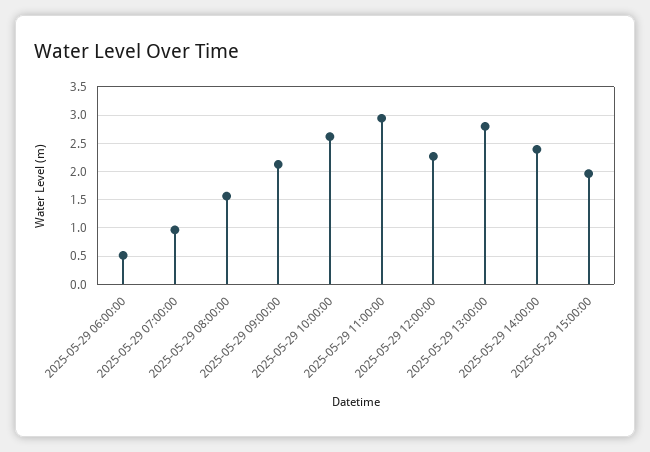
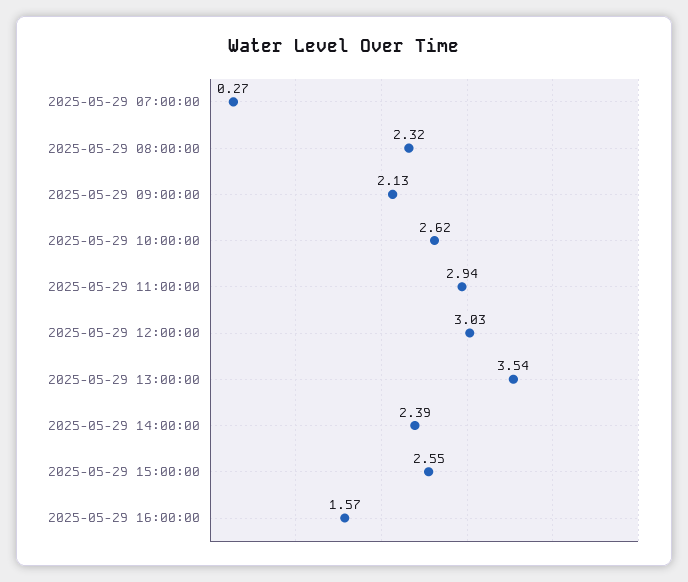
2025-05-29 06:00:00: 0.5 -> none
2025-05-29 07:00:00: 1 -> 0.27
2025-05-29 08:00:00: 1.5 -> 2.32
2025-05-29 12:00:00: 2.25 -> 3.03
2025-05-29 13:00:00: 2.75 -> 3.54
2025-05-29 15:00:00: 2 -> 2.55
2025-05-29 16:00:00: none -> 1.57

